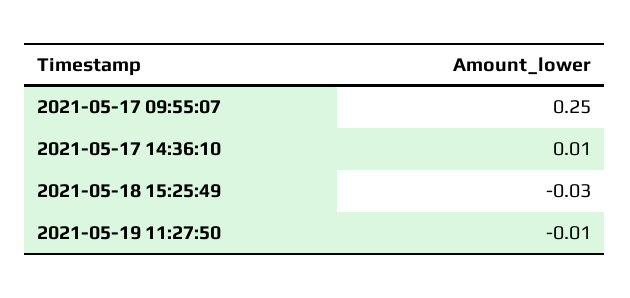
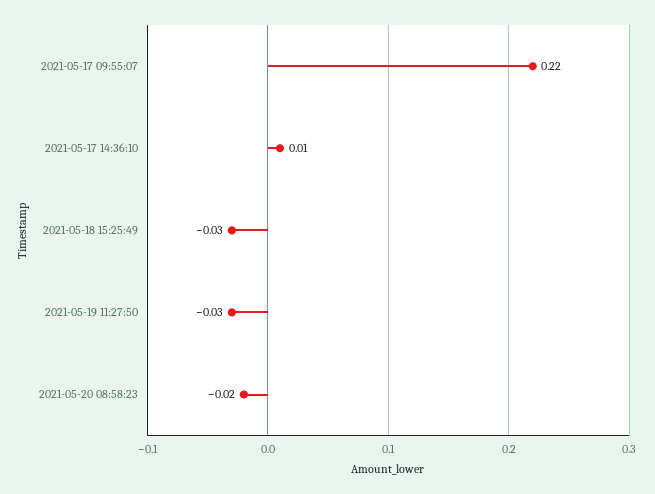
2021-05-17 09:55:07: 0.25 -> 0.22
2021-05-19 11:27:50: -0.01 -> -0.03
2021-05-20 08:58:23: none -> -0.02

